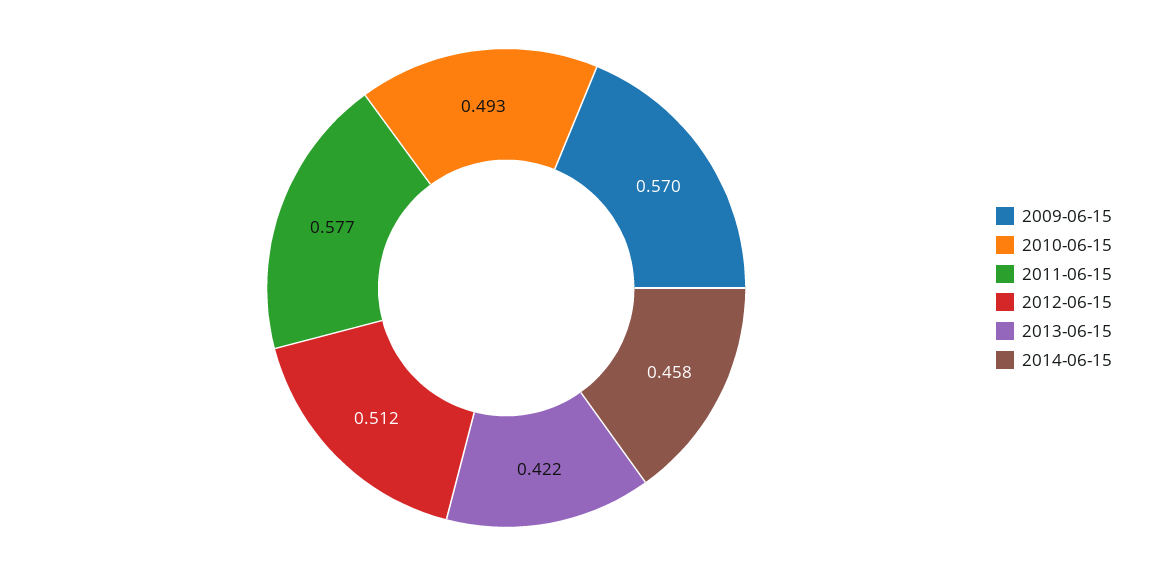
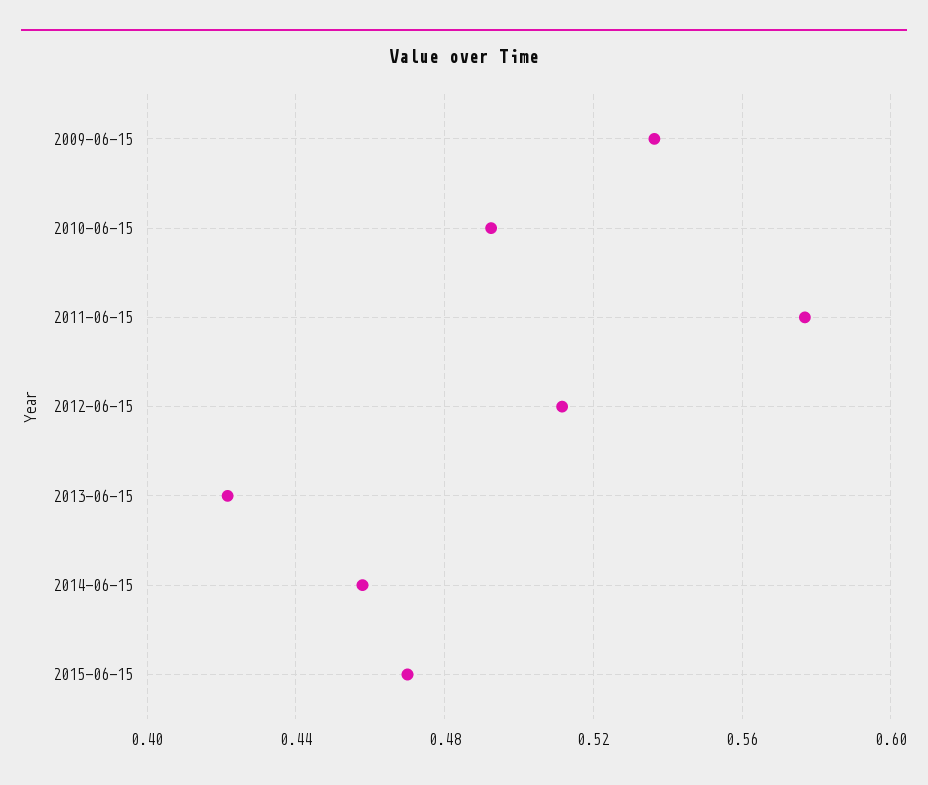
2009-06-15: 0.57 -> 0.535
2015-06-15: none -> 0.47

